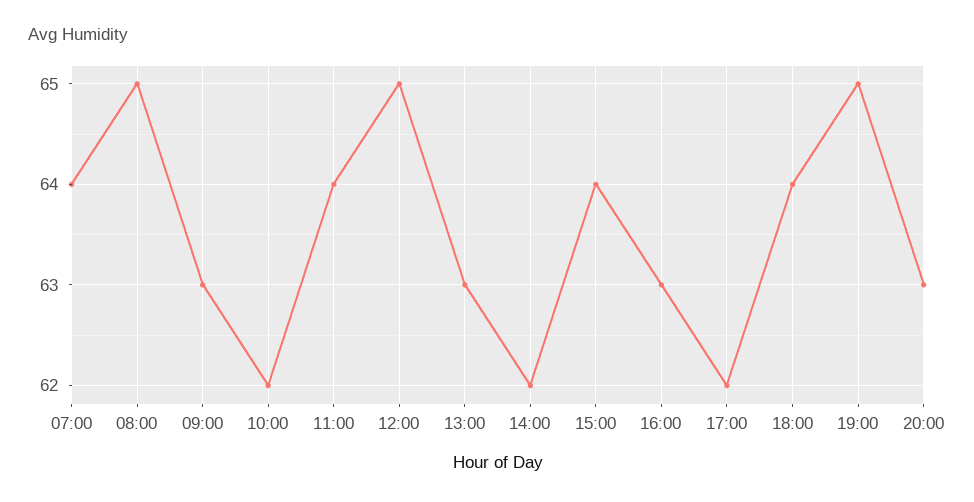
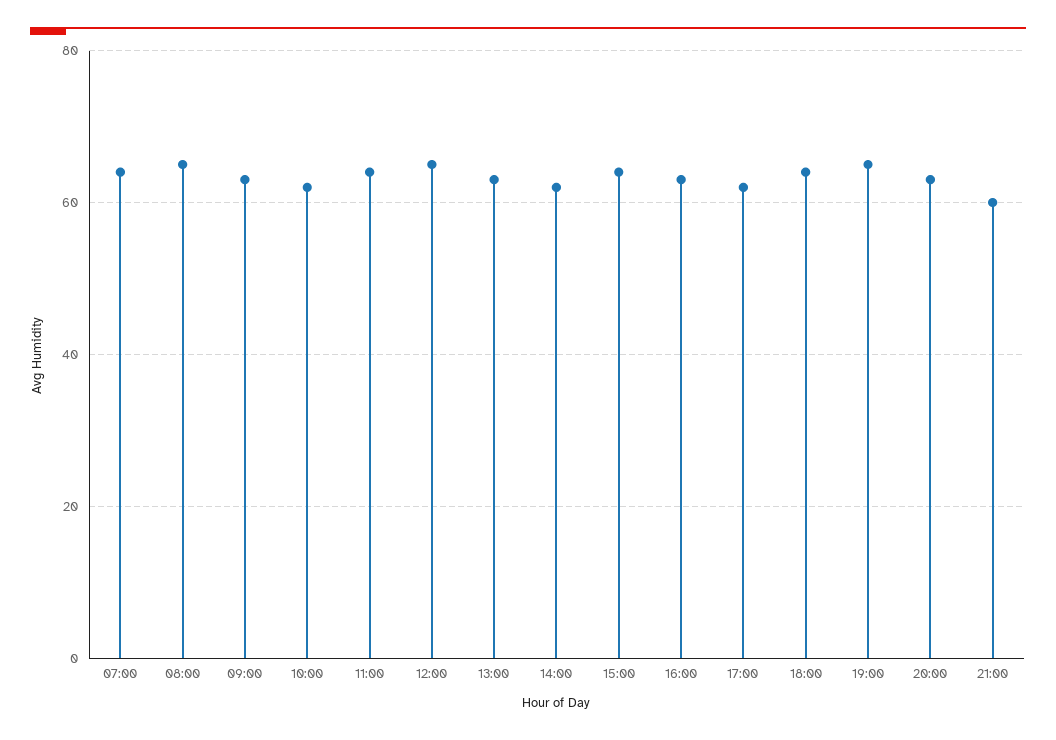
21:00: none -> 60

